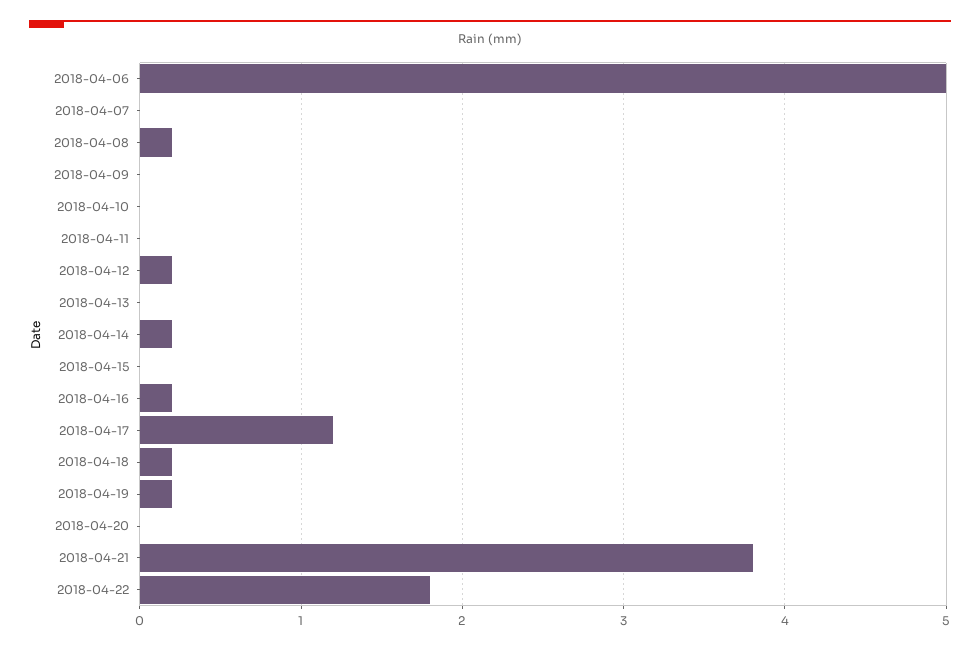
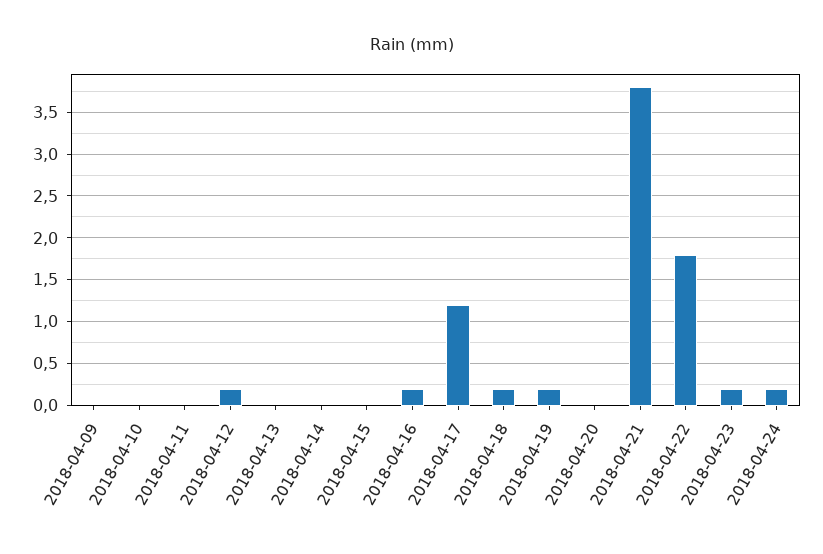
2018-04-06: 5 -> none
2018-04-07: 0 -> none
2018-04-08: 0.2 -> none
2018-04-14: 0.2 -> 0
2018-04-23: none -> 0.2
2018-04-24: none -> 0.2

